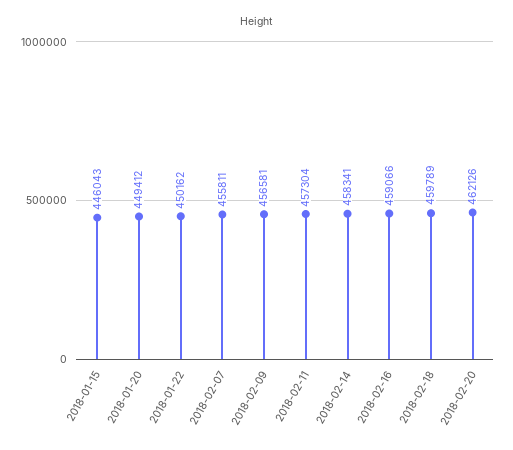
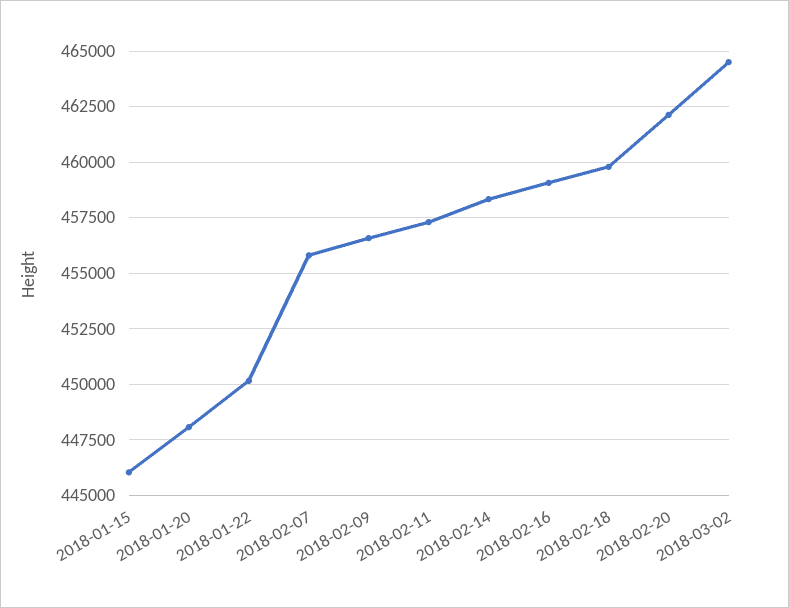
2018-01-20: 449412 -> 448000
2018-03-02: none -> 464500

